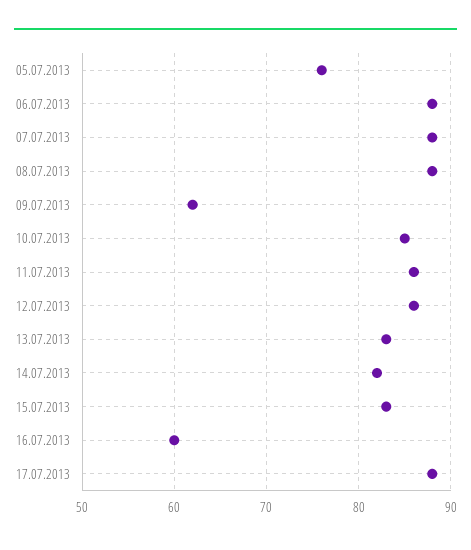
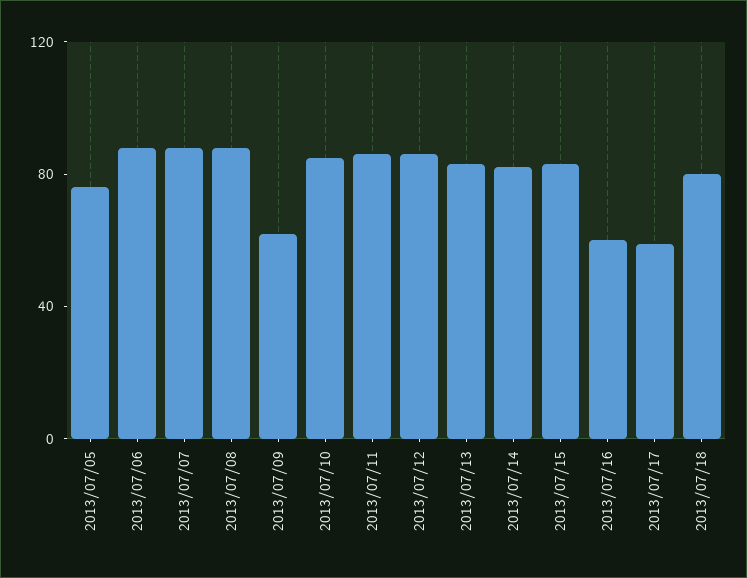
17.07.2013: 88 -> 60
2013/07/18: none -> 80

